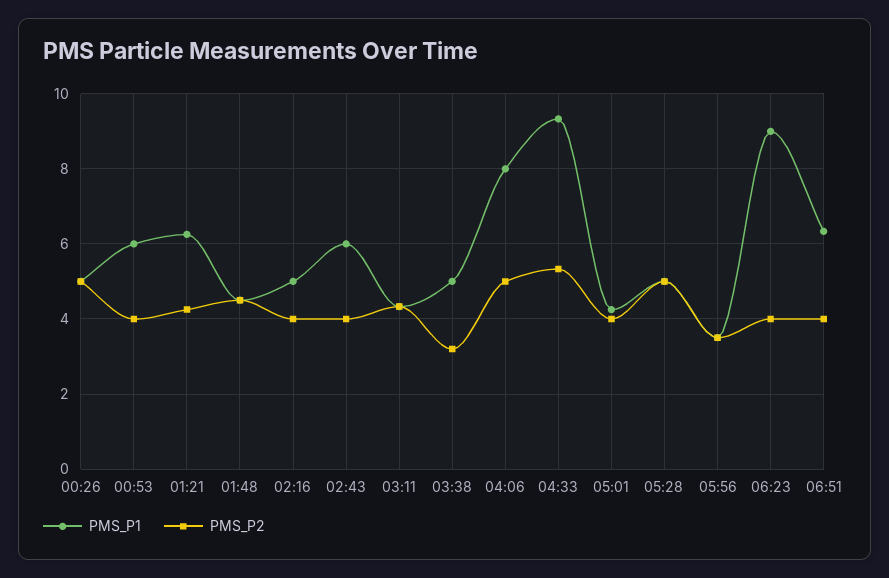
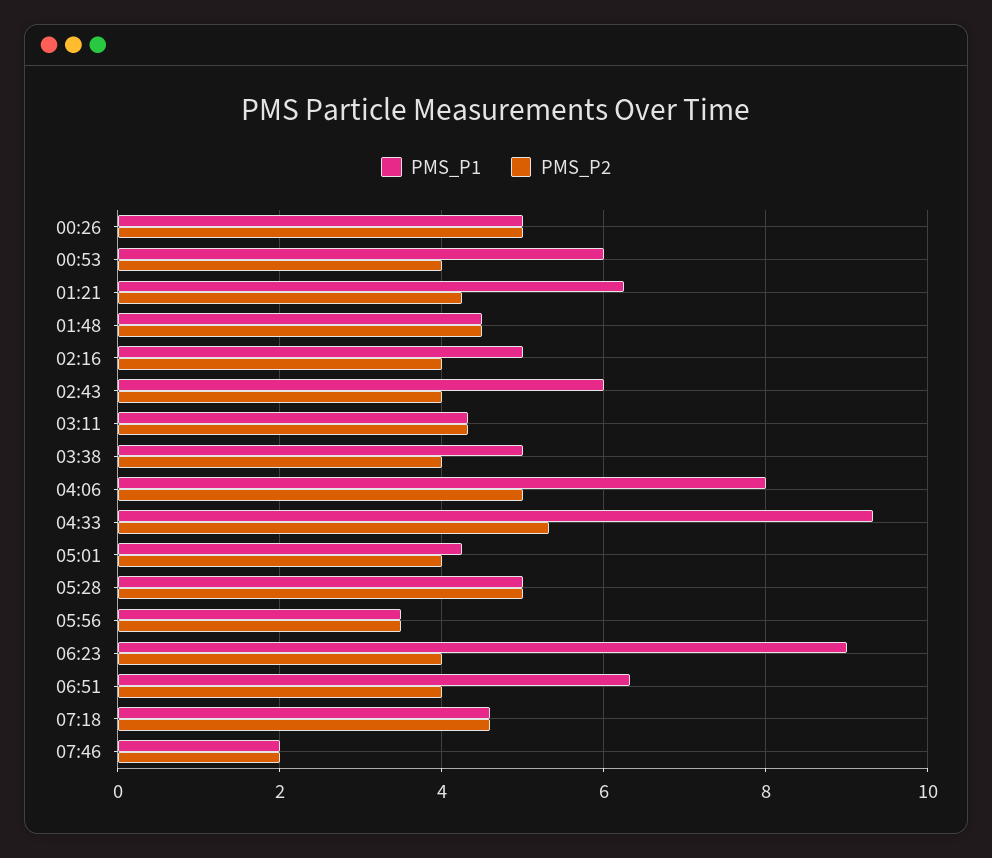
PMS_P2, 03:38: 3.2 -> 4
PMS_P1, 07:18: none -> 4.6
PMS_P2, 07:18: none -> 4.6
PMS_P1, 07:46: none -> 2
PMS_P2, 07:46: none -> 2

